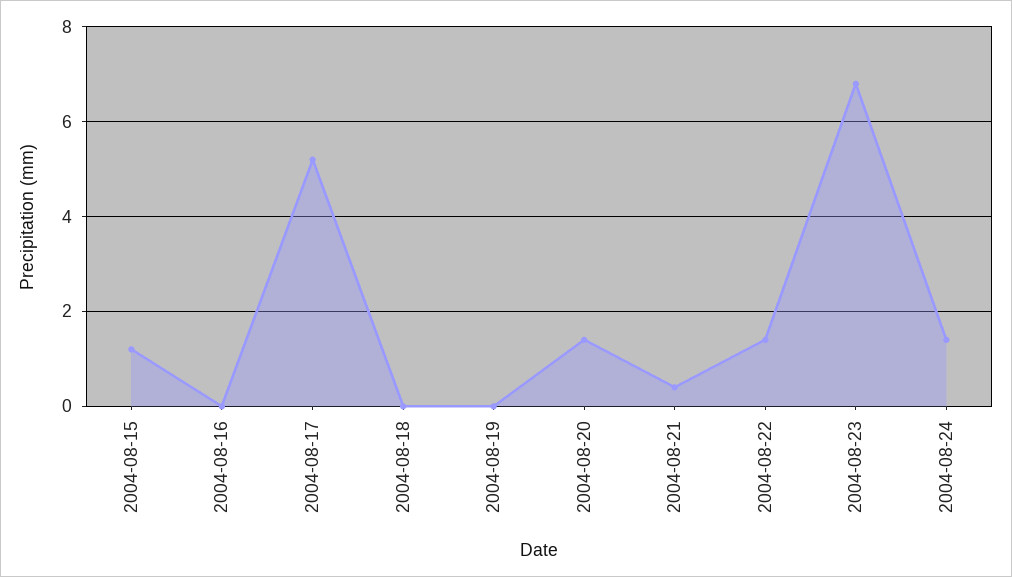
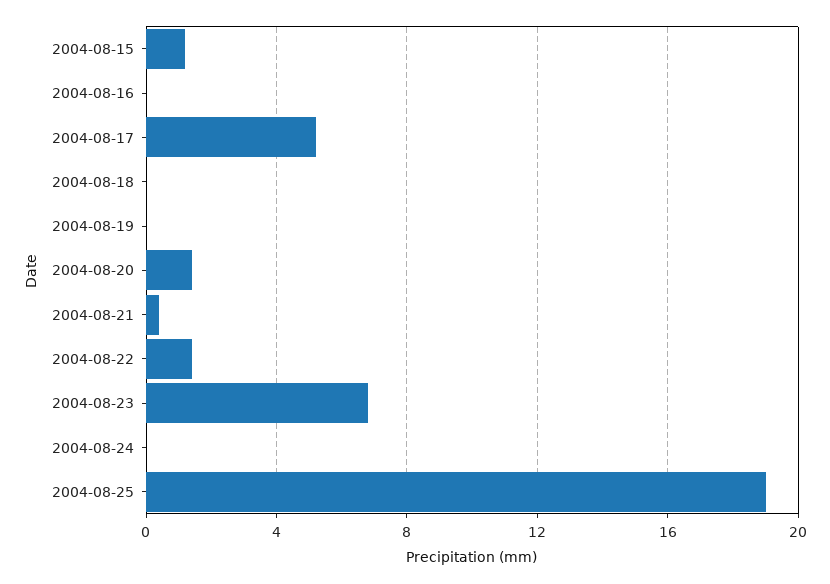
2004-08-24: 1.5 -> 0
2004-08-25: none -> 19

